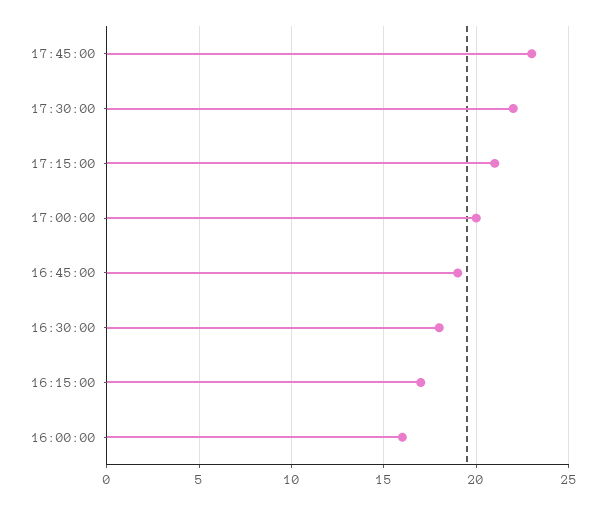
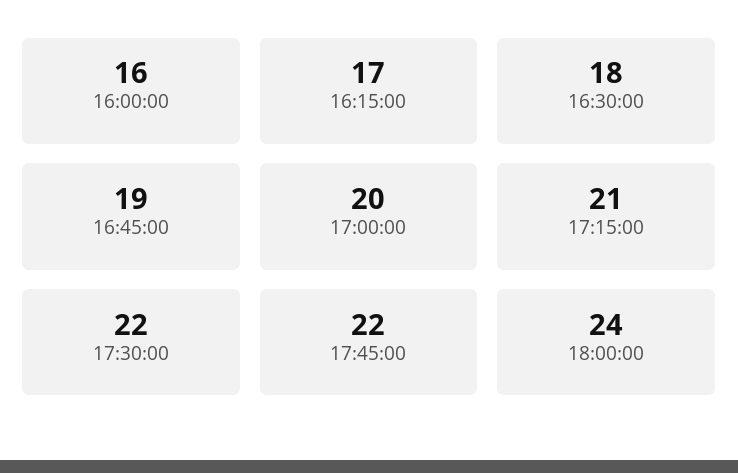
17:45:00: 23 -> 22
18:00:00: none -> 24

